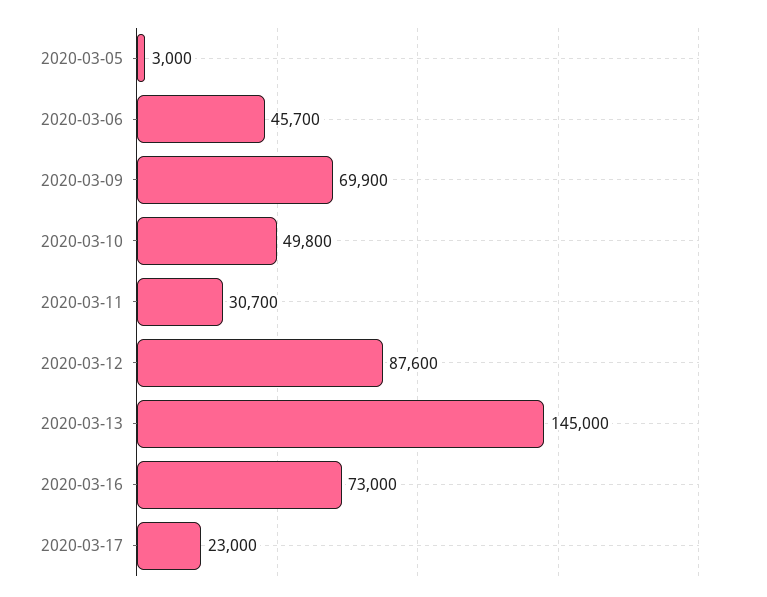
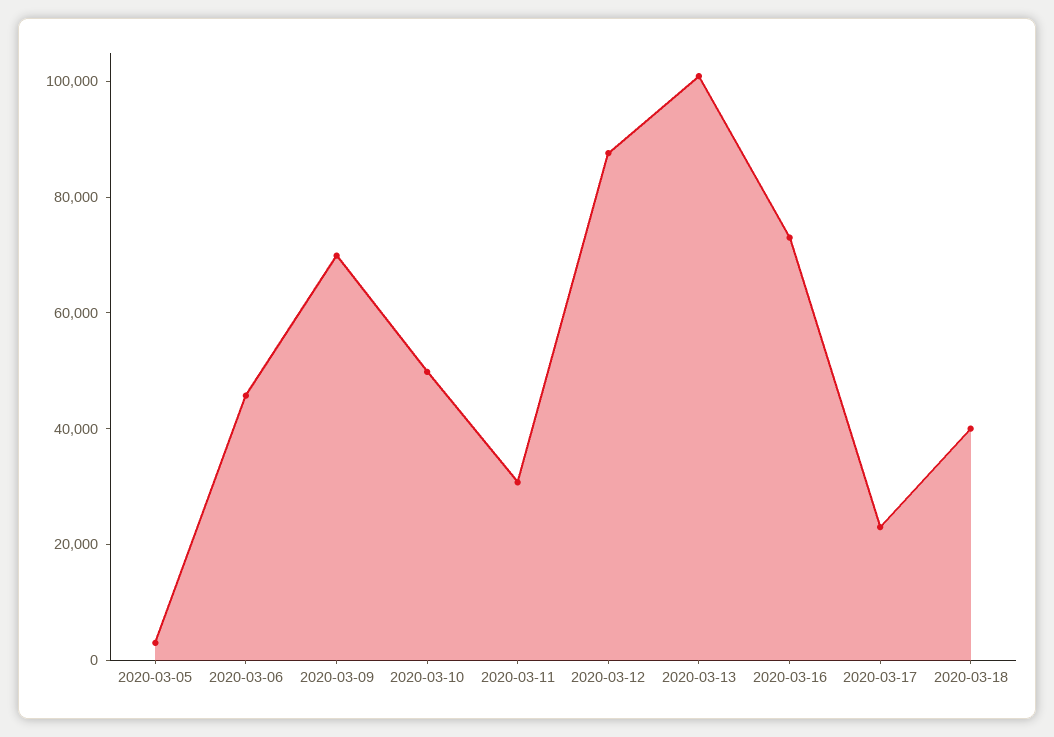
2020-03-13: 145000 -> 100000
2020-03-18: none -> 40000

